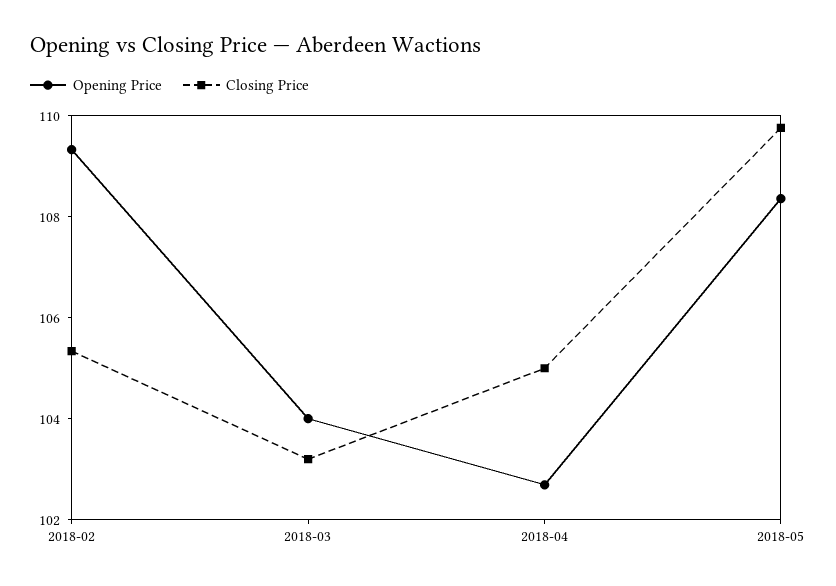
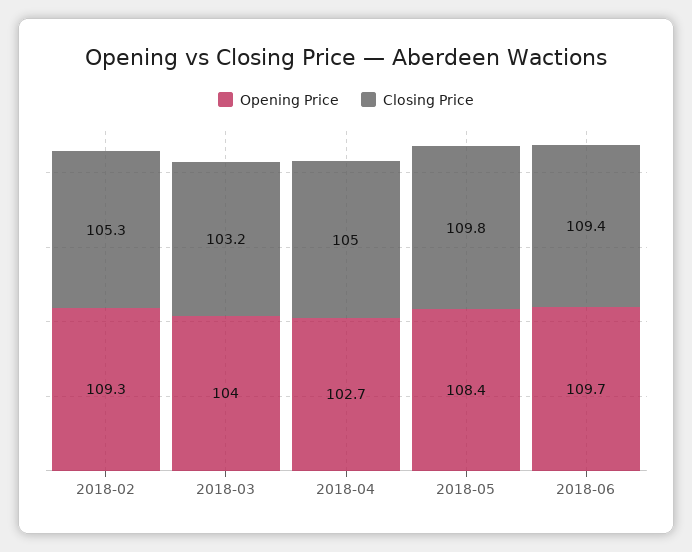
Opening Price, 2018-06: none -> 109.7
Closing Price, 2018-06: none -> 109.4

